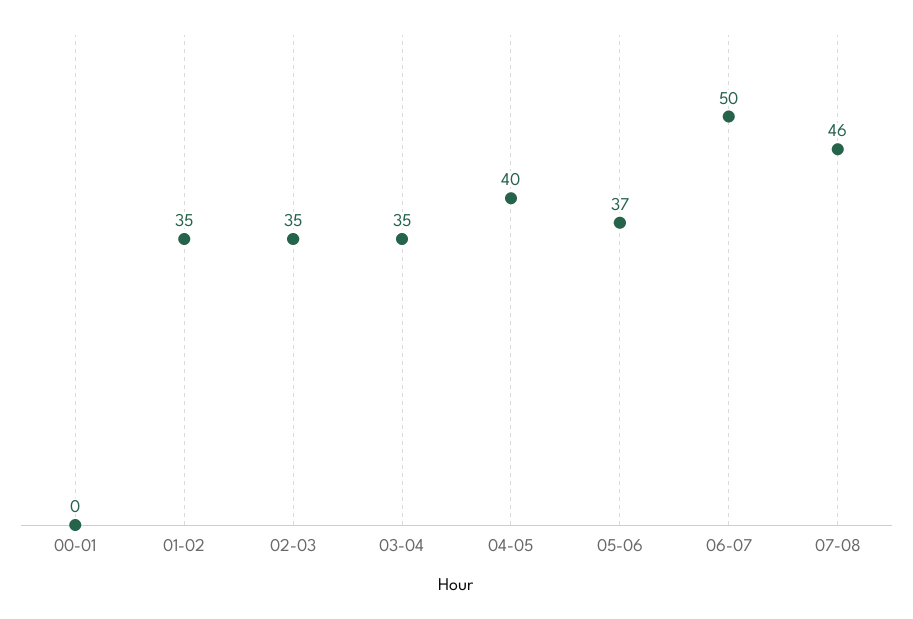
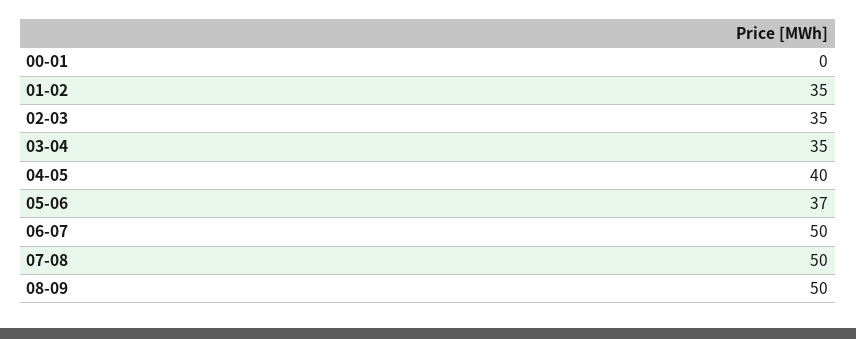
07-08: 46 -> 50
08-09: none -> 50

